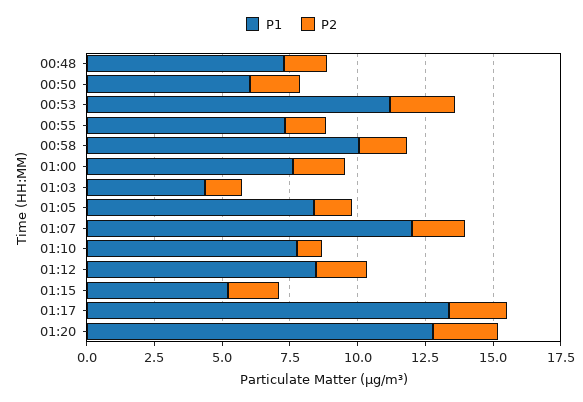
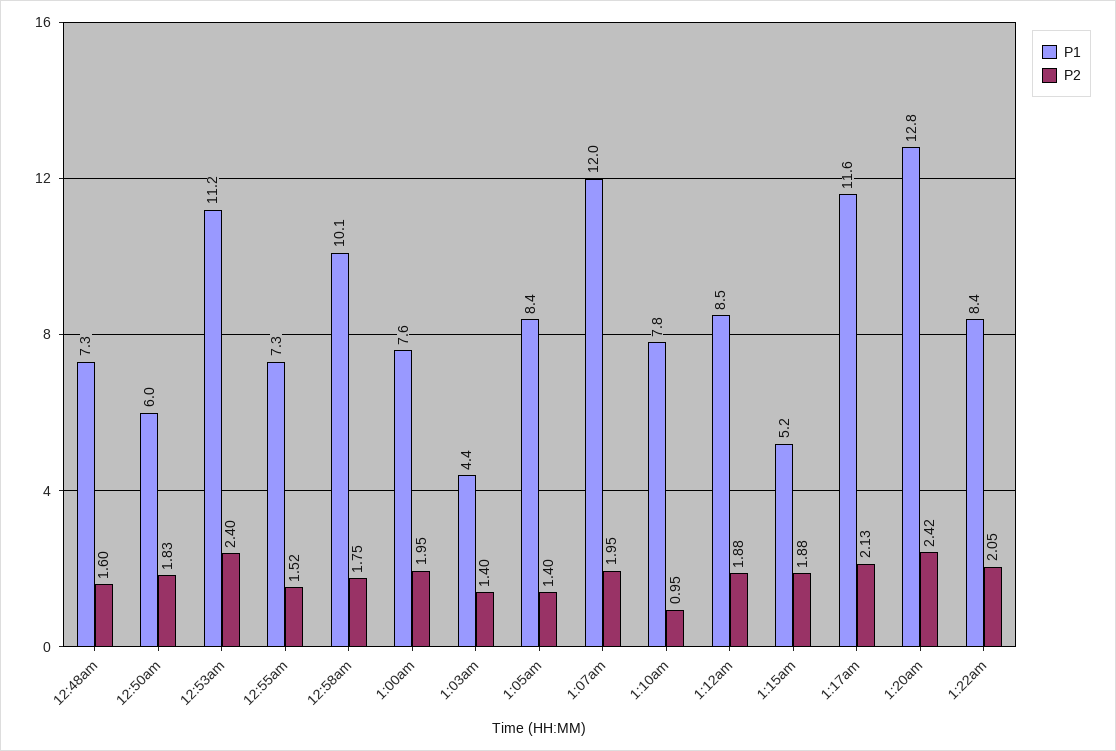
P1, 01:17: 13.5 -> 11.6
P1, 1:22am: none -> 8.4
P2, 1:22am: none -> 2.05

